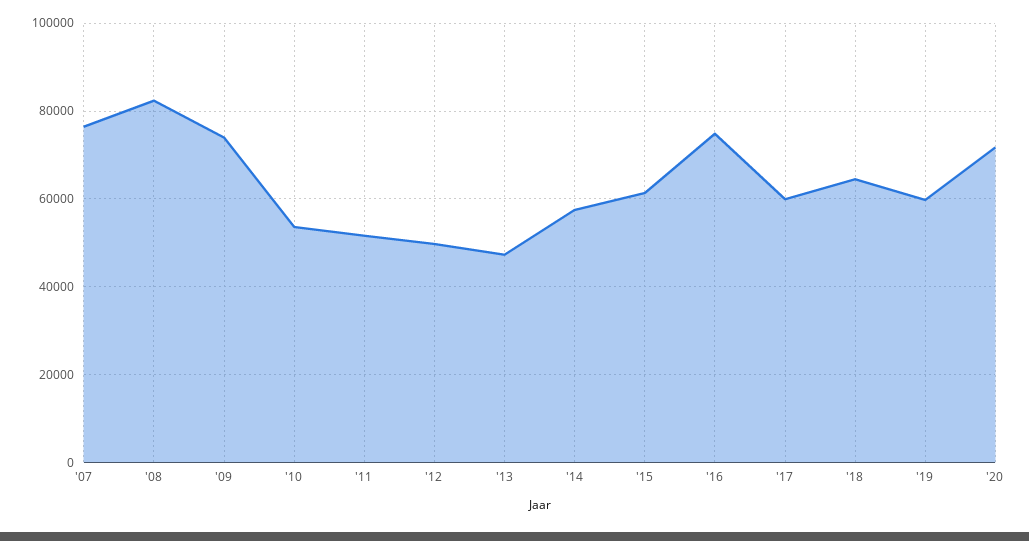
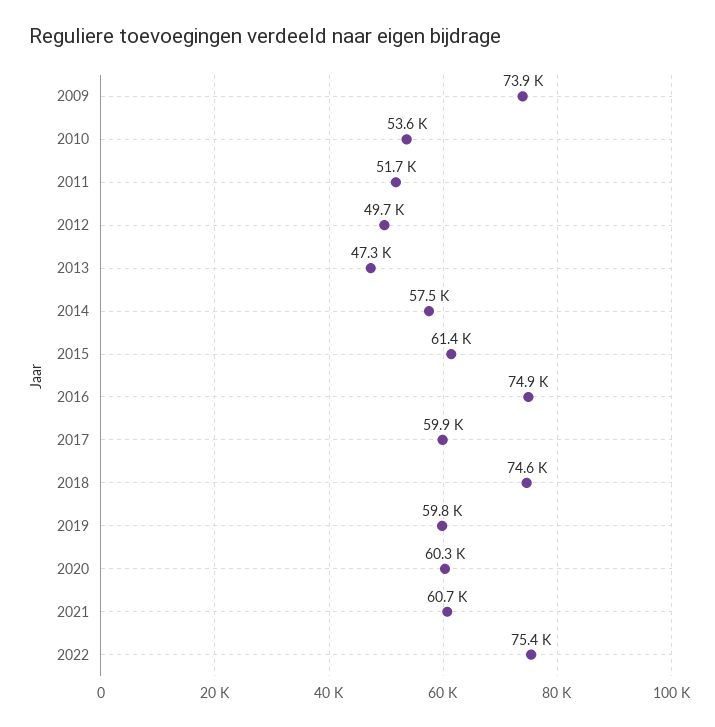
'07: 76000 -> none
'08: 82000 -> none
'18: 64000 -> 74600
'20: 72000 -> 60300
2021: none -> 60700
2022: none -> 75400

